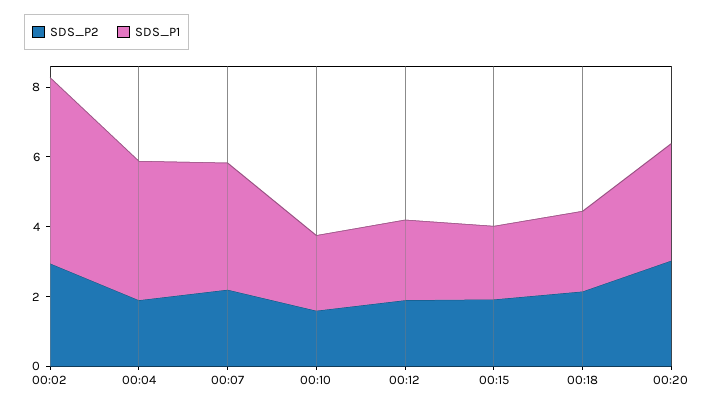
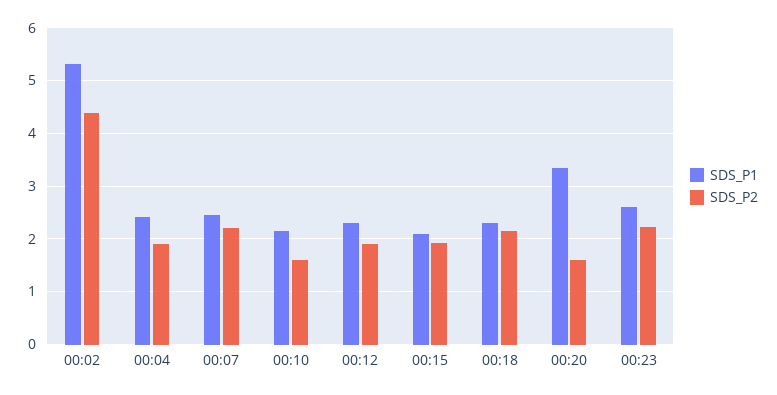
SDS_P2, 00:02: 3 -> 4.4
SDS_P1, 00:04: 4 -> 2.4
SDS_P1, 00:07: 3.5 -> 2.4
SDS_P2, 00:20: 3 -> 1.6
SDS_P1, 00:23: none -> 2.6
SDS_P2, 00:23: none -> 2.2

